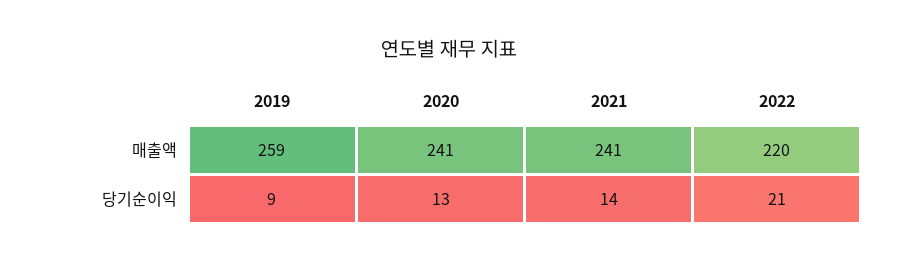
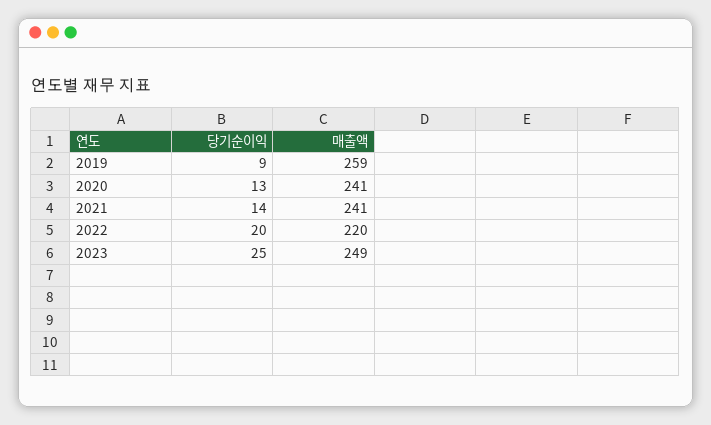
2022, 당기순이익: 21 -> 20
2023, 당기순이익: none -> 25
2023, 매출액: none -> 249

